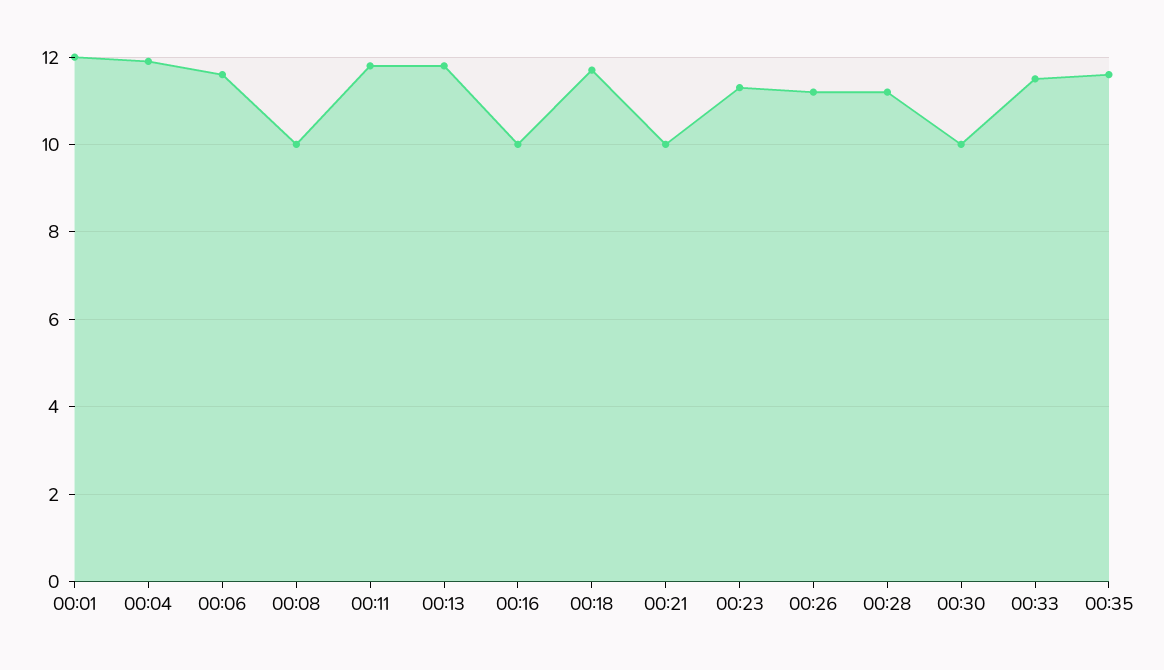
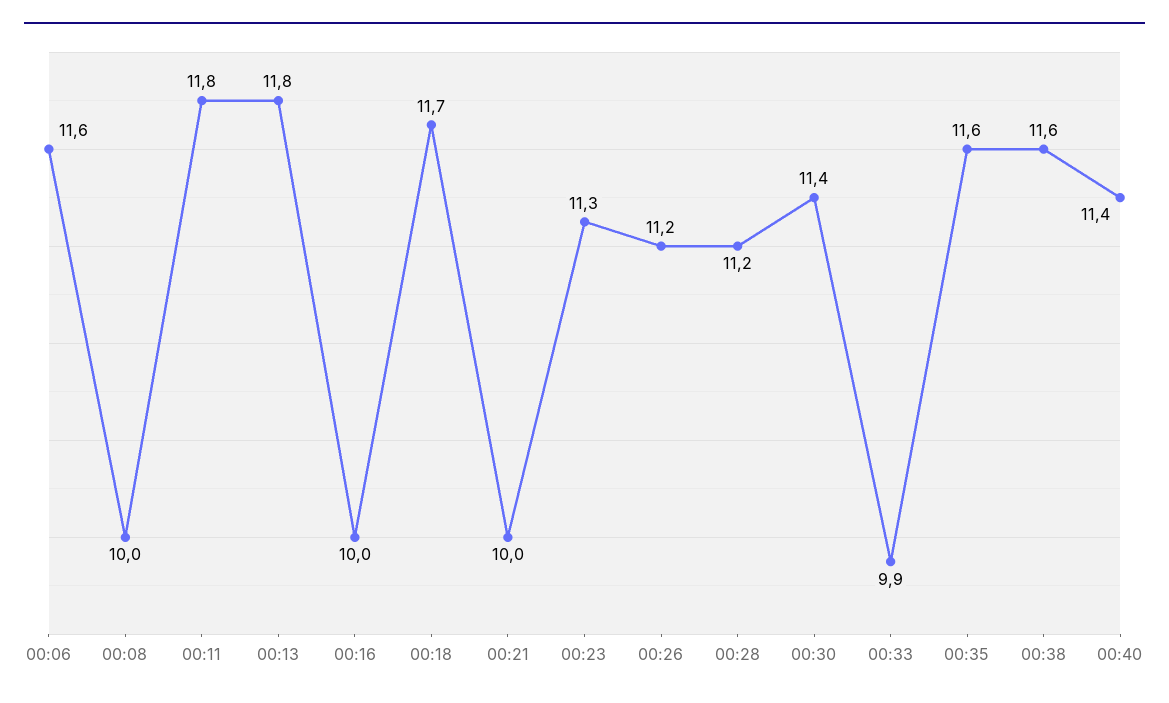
00:01: 12 -> none
00:04: 12 -> none
00:30: 10 -> 11.4
00:33: 11.5 -> 9.9
00:38: none -> 11.6
00:40: none -> 11.4

